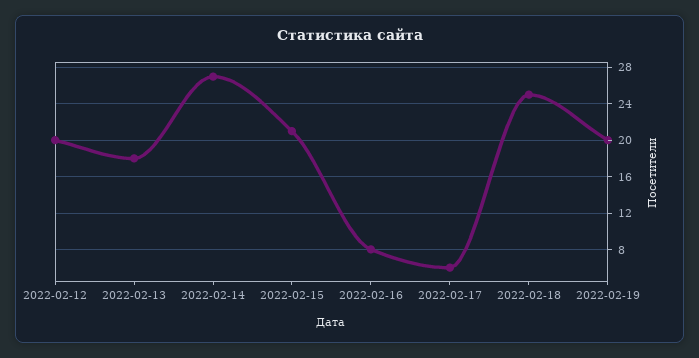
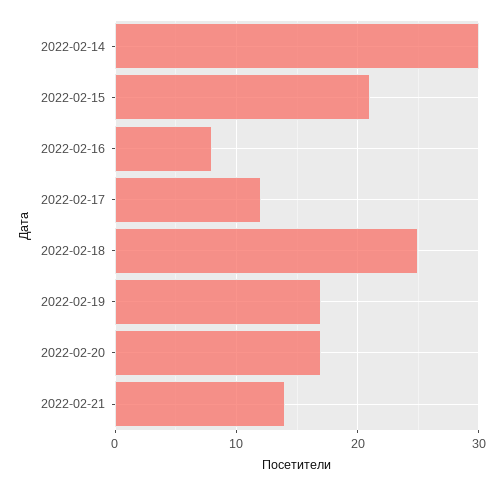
2022-02-12: 20 -> none
2022-02-13: 18 -> none
2022-02-14: 27 -> 30
2022-02-17: 6 -> 12
2022-02-19: 20 -> 17
2022-02-20: none -> 17
2022-02-21: none -> 14

